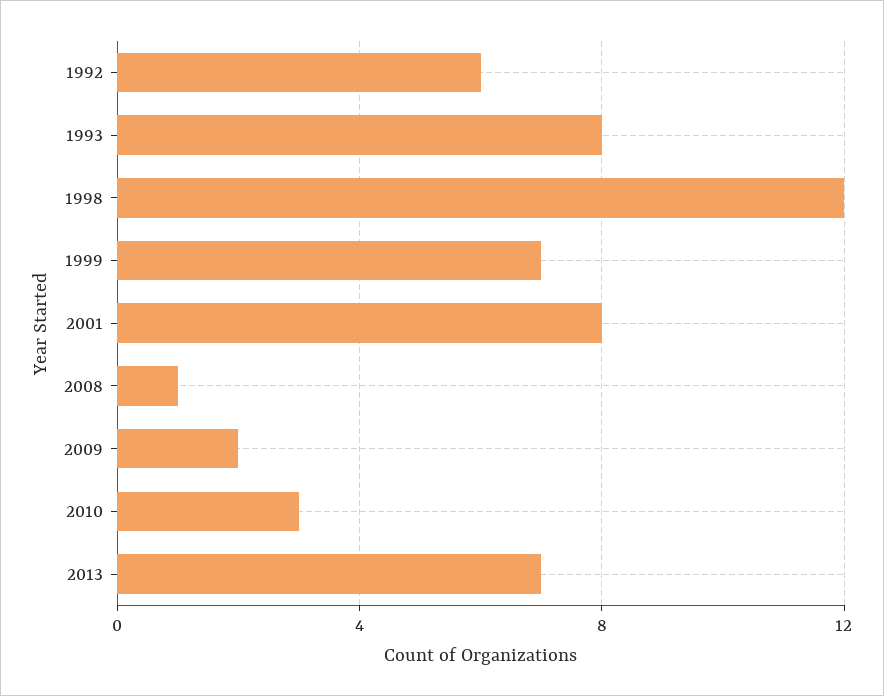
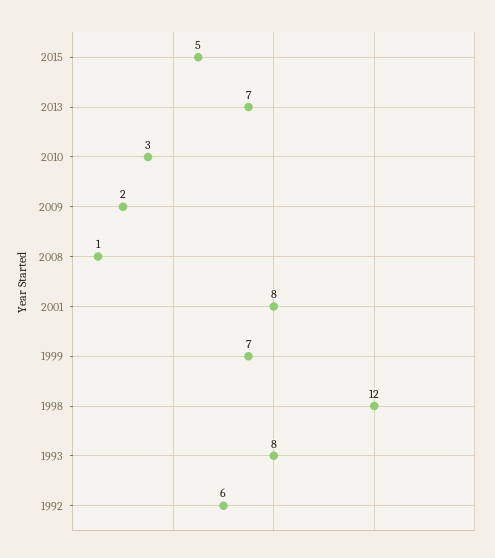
2015: none -> 5

